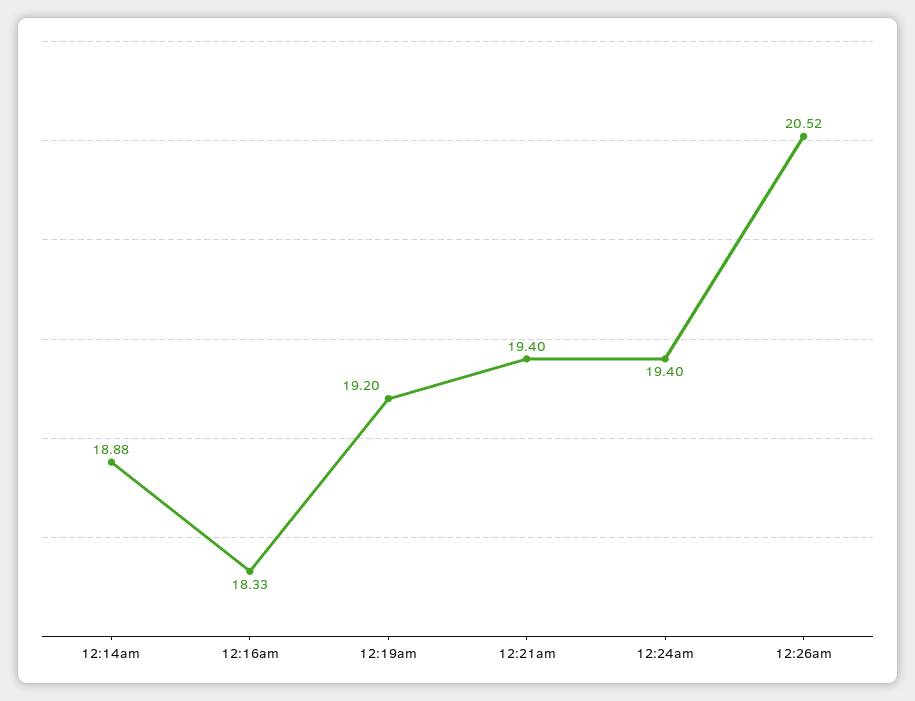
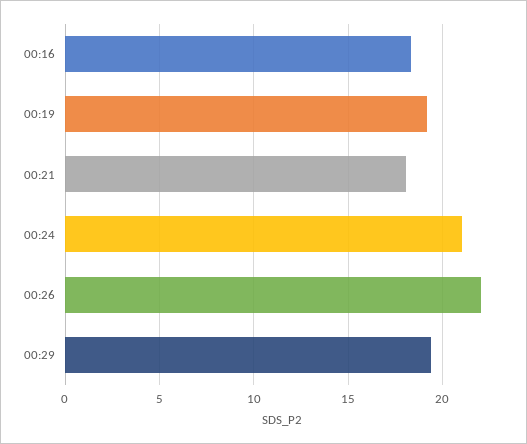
12:14am: 18.88 -> none
12:21am: 19.4 -> 18
12:24am: 19.4 -> 21
12:26am: 20.52 -> 22
00:29: none -> 19.5

